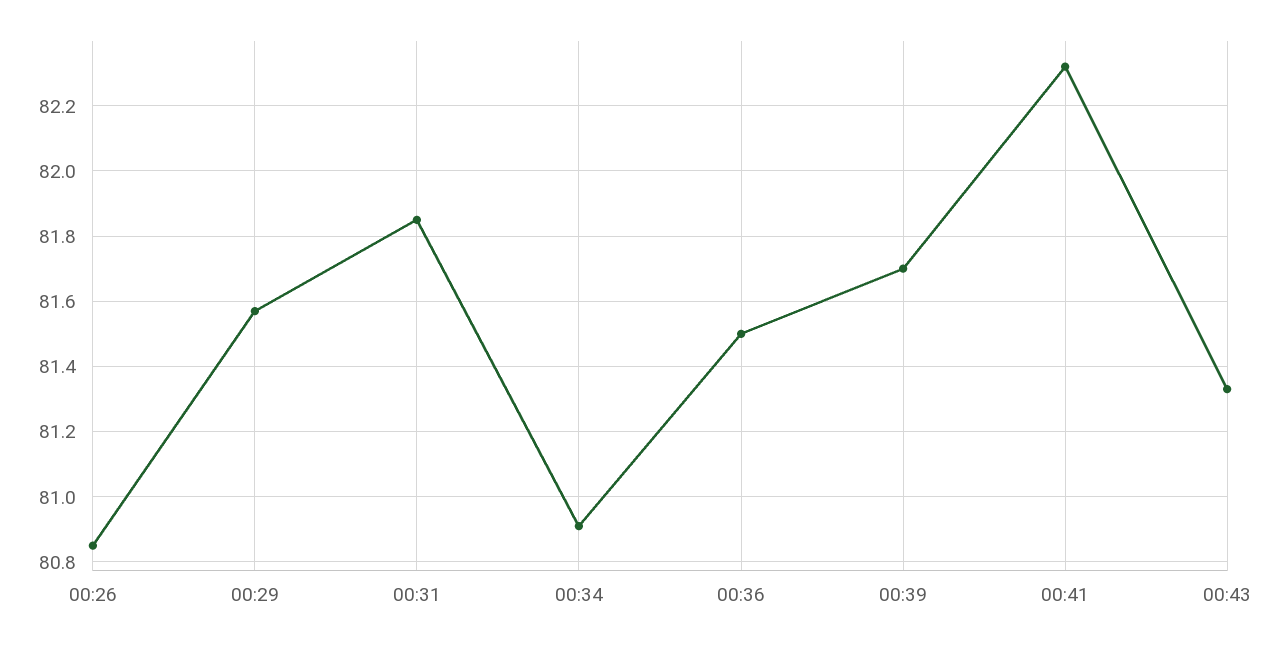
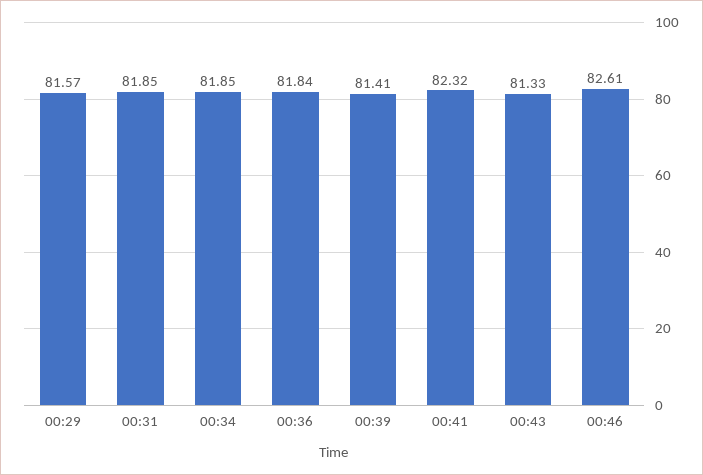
00:26: 80.85 -> none
00:34: 80.9 -> 81.85
00:36: 81.5 -> 81.84
00:39: 81.7 -> 81.41
00:46: none -> 82.61

